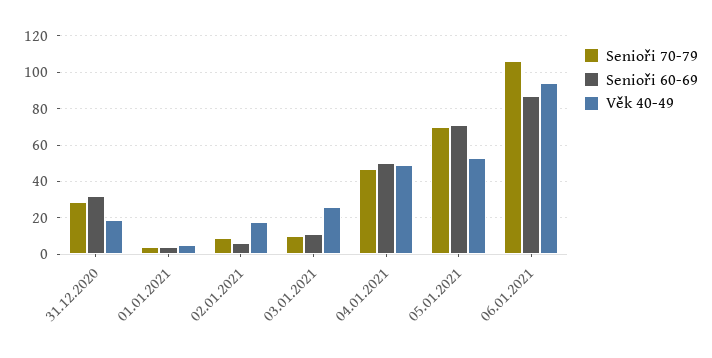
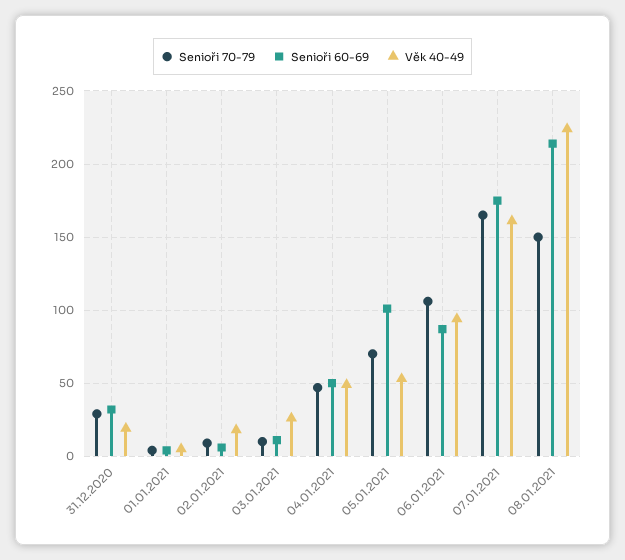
Senioři 60-69, 05.01.2021: 70 -> 100
Senioři 70-79, 07.01.2021: none -> 165
Senioři 60-69, 07.01.2021: none -> 175
Věk 40-49, 07.01.2021: none -> 160
Senioři 70-79, 08.01.2021: none -> 150
Senioři 60-69, 08.01.2021: none -> 215
Věk 40-49, 08.01.2021: none -> 225

